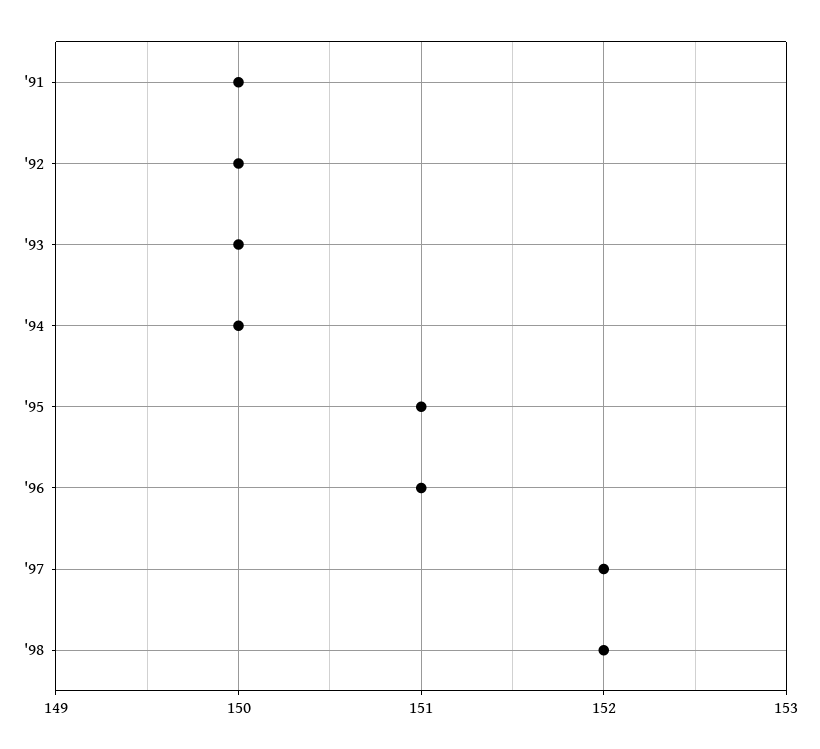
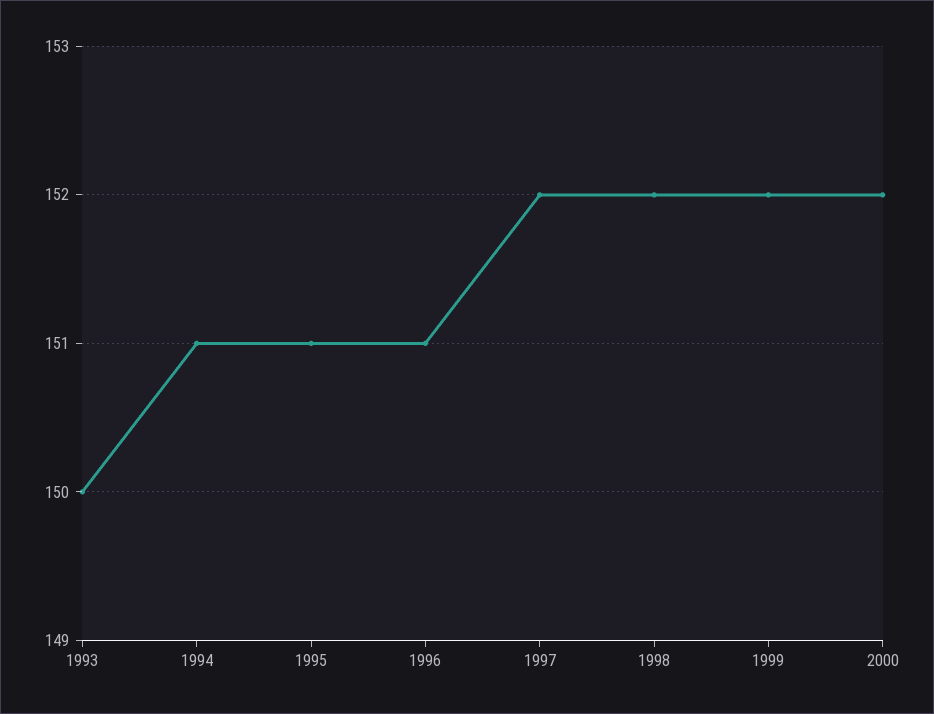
'91: 150 -> none
'92: 150 -> none
'94: 150 -> 151
1999: none -> 152
2000: none -> 152

